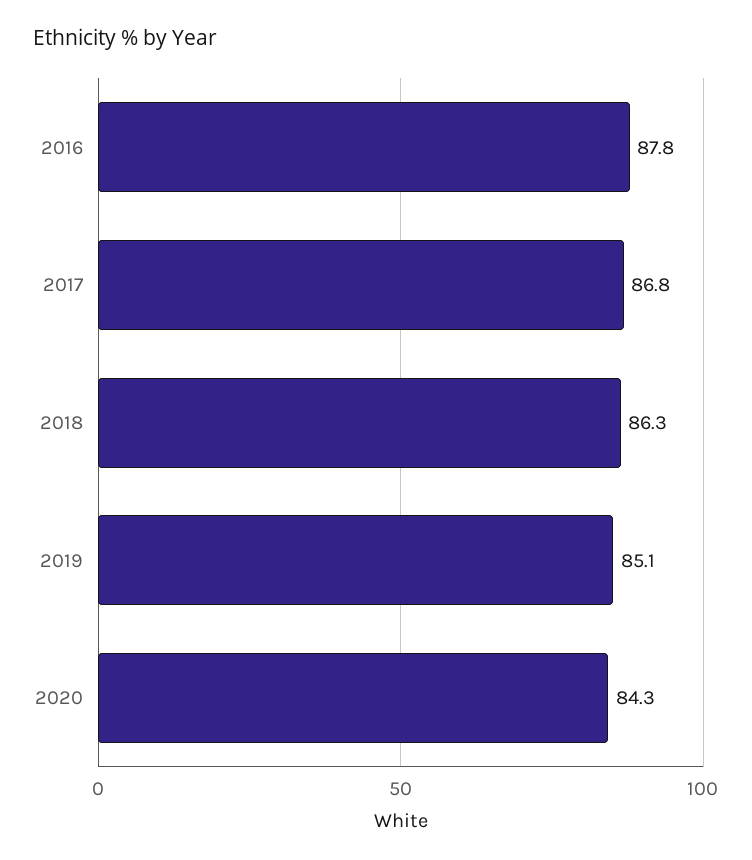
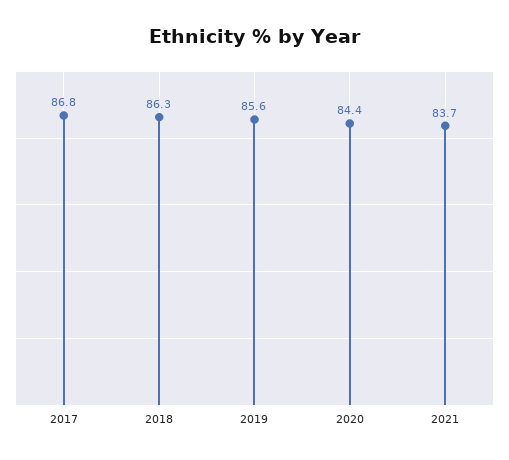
2016: 87.8 -> none
2019: 85.1 -> 85.6
2020: 84.3 -> 84.4
2021: none -> 83.7

